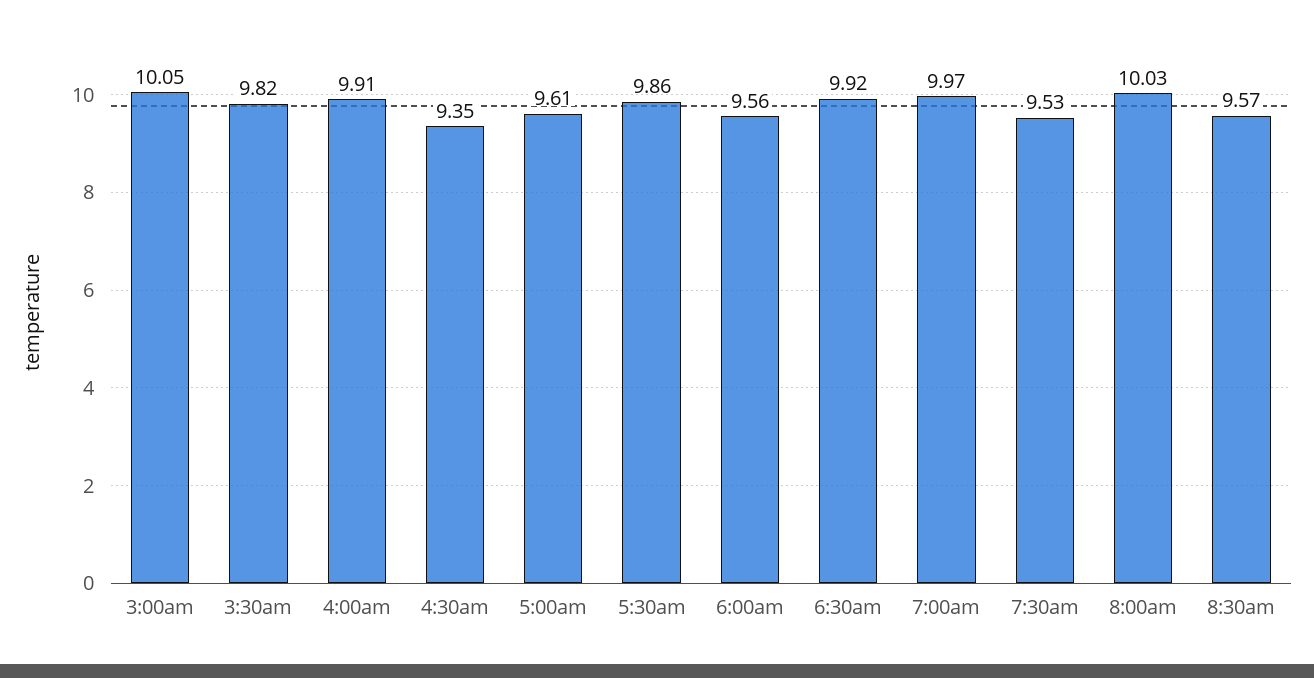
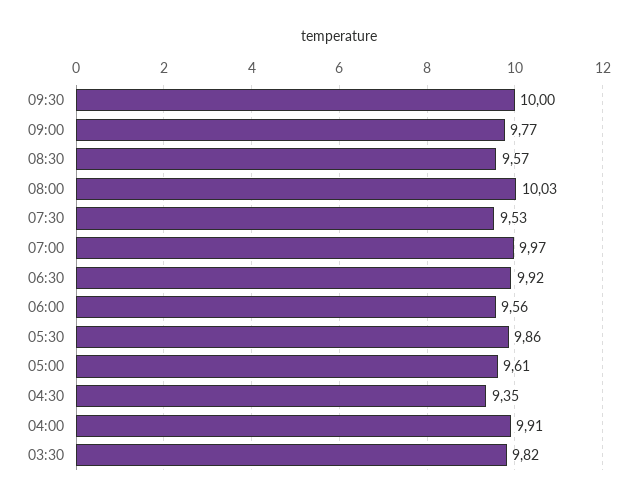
3:00am: 10.05 -> none
09:30: none -> 10
09:00: none -> 9.77

